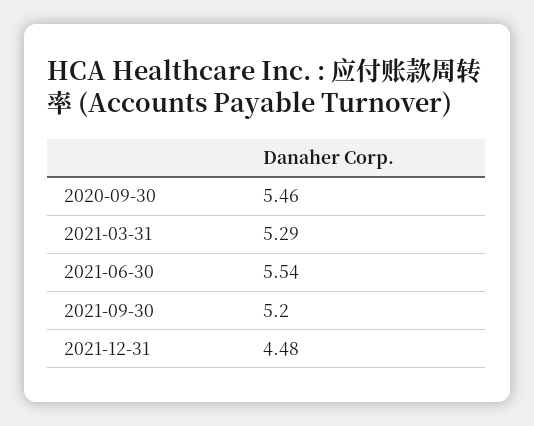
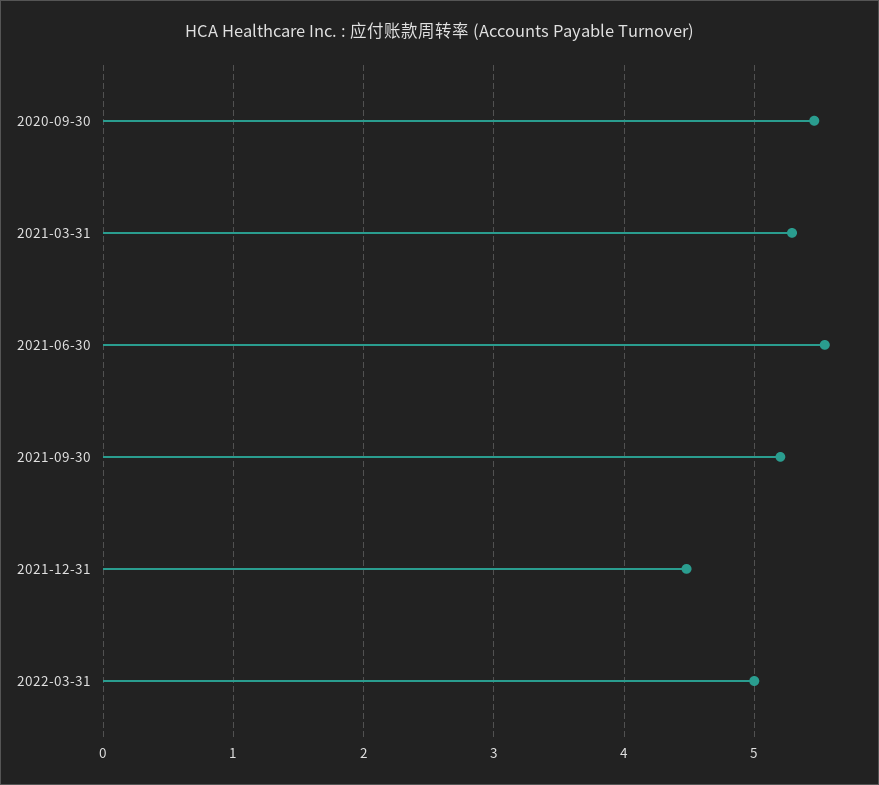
2022-03-31: none -> 5

